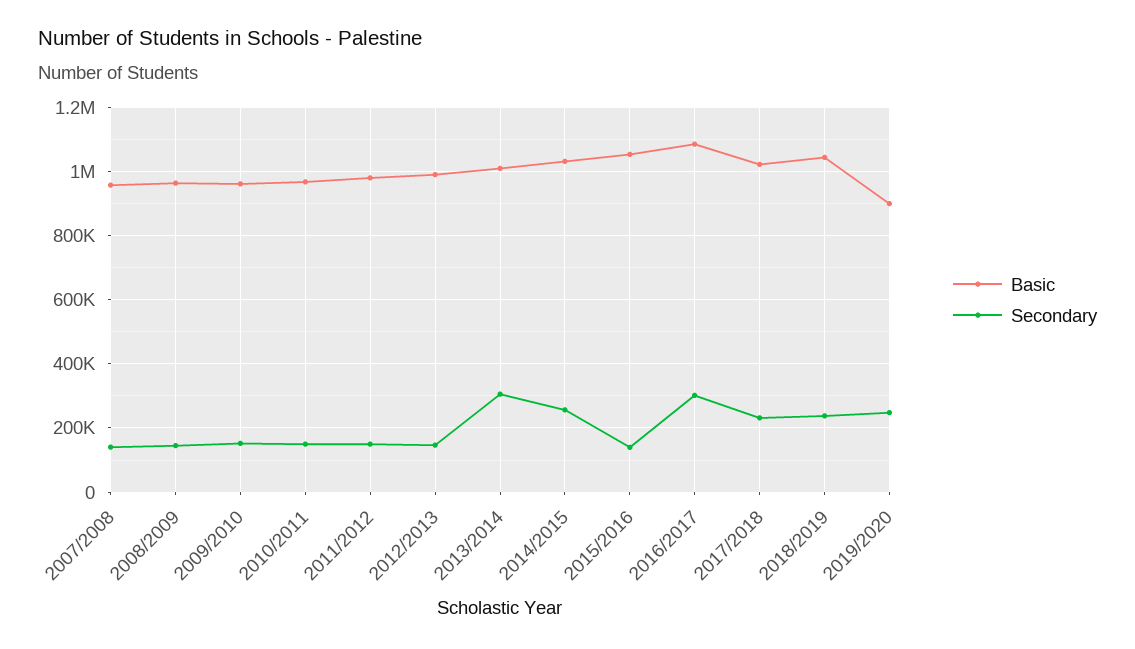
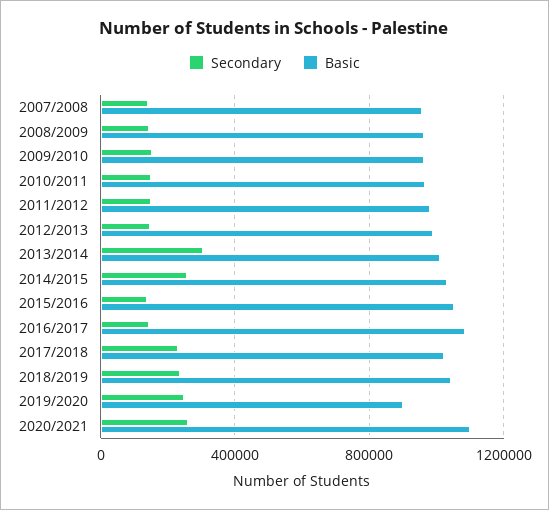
Secondary, 2016/2017: 300000 -> 150000
Secondary, 2020/2021: none -> 250000
Basic, 2020/2021: none -> 1100000

